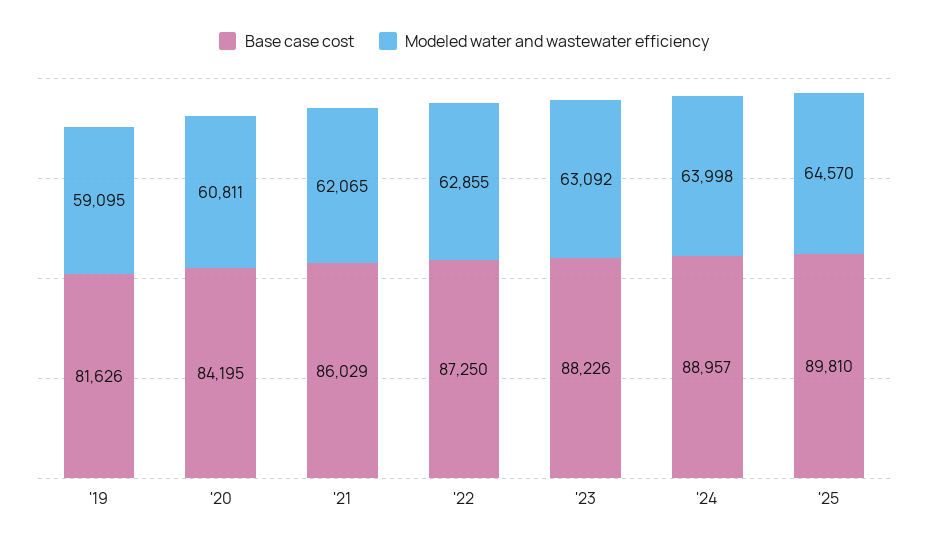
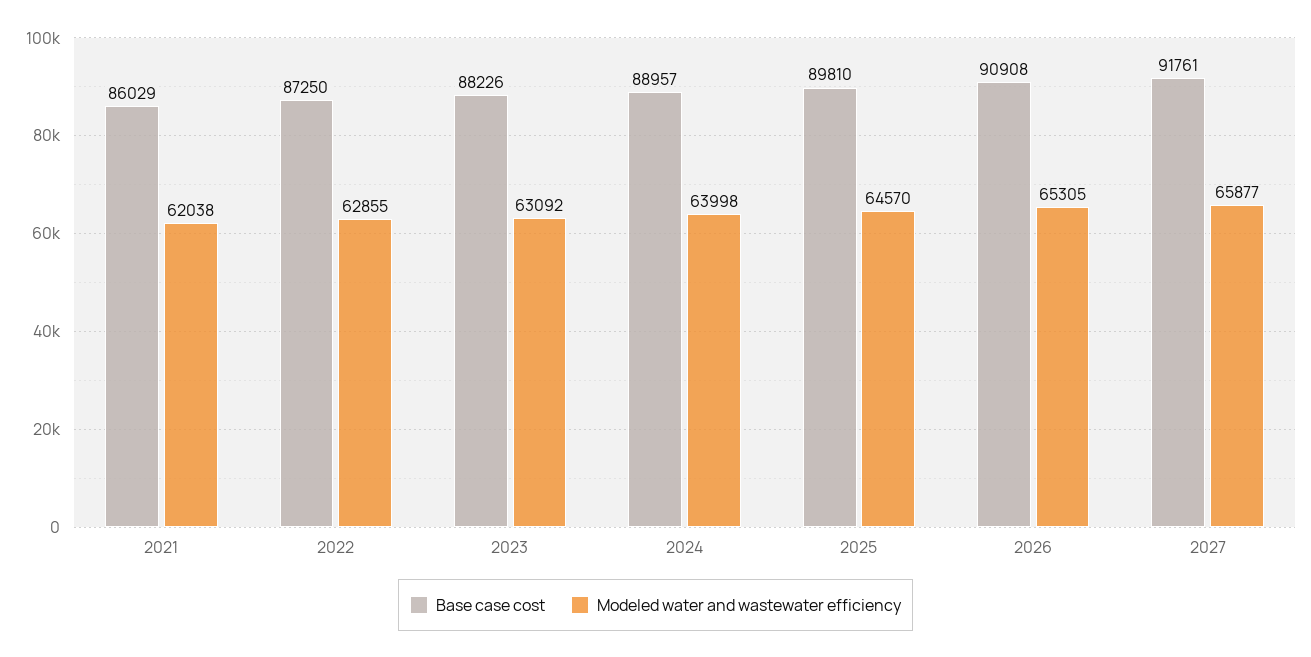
Base case cost, '19: 81626 -> none
Modeled water and wastewater efficiency, '19: 59095 -> none
Base case cost, '20: 84195 -> none
Modeled water and wastewater efficiency, '20: 60811 -> none
Modeled water and wastewater efficiency, '21: 62065 -> 62038
Base case cost, 2026: none -> 90908
Modeled water and wastewater efficiency, 2026: none -> 65305
Base case cost, 2027: none -> 91761
Modeled water and wastewater efficiency, 2027: none -> 65877

